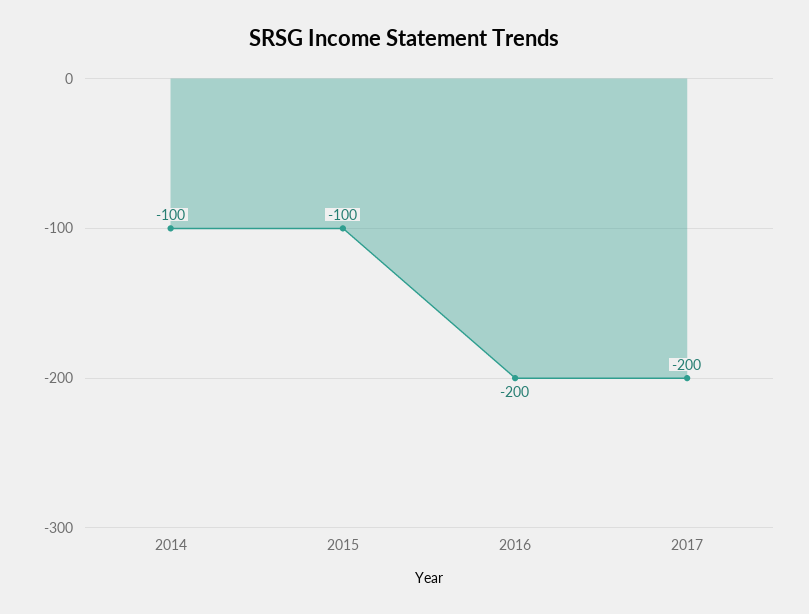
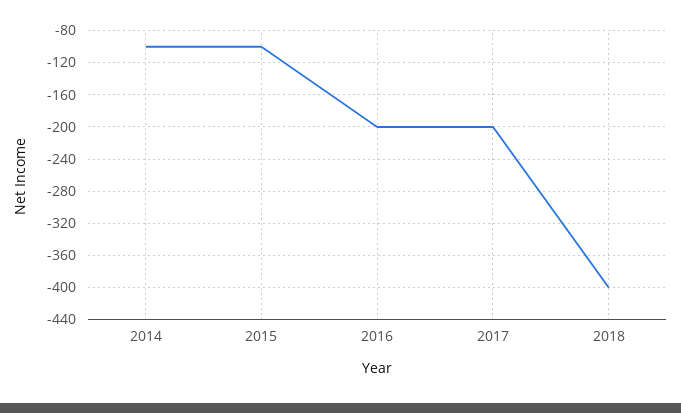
2018: none -> -400

